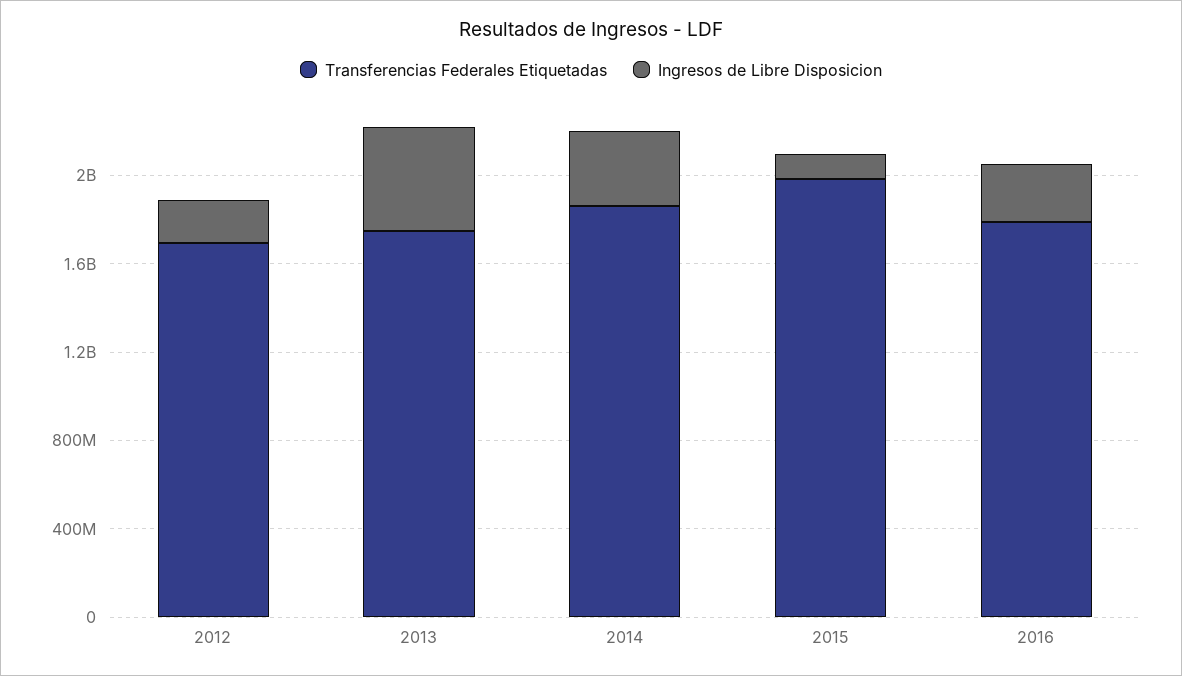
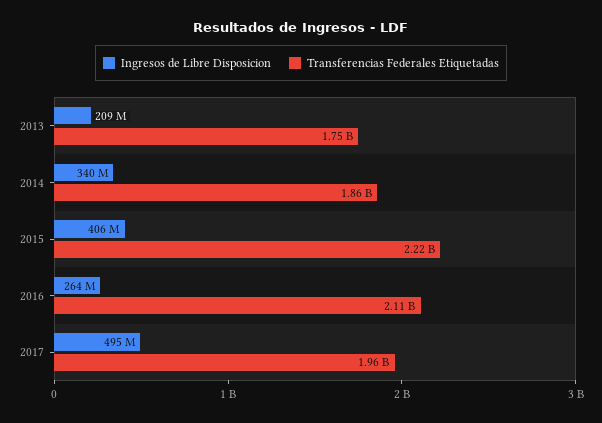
Transferencias Federales Etiquetadas, 2012: 1700000000 -> none
Ingresos de Libre Disposicion, 2012: 200000000 -> none
Ingresos de Libre Disposicion, 2013: 500000000 -> 209000000
Transferencias Federales Etiquetadas, 2015: 2000000000 -> 2220000000
Ingresos de Libre Disposicion, 2015: 100000000 -> 406000000
Transferencias Federales Etiquetadas, 2016: 1800000000 -> 2110000000
Ingresos de Libre Disposicion, 2017: none -> 495000000
Transferencias Federales Etiquetadas, 2017: none -> 1960000000

